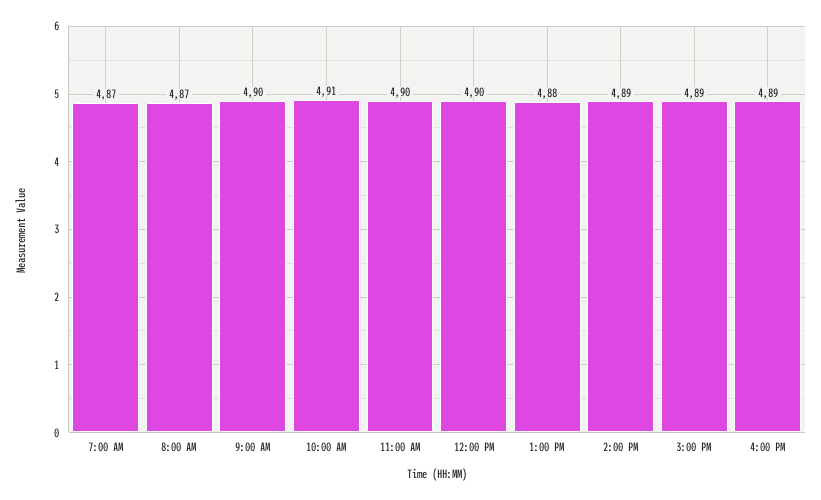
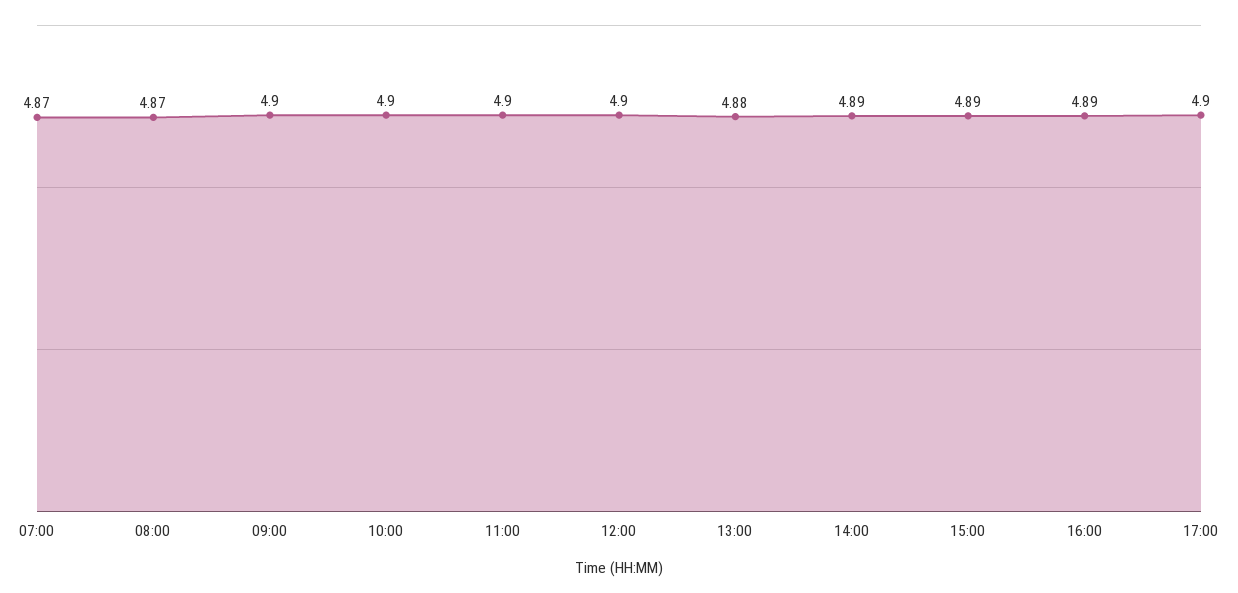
10:00 AM: 4.91 -> 4.9
17:00: none -> 4.9

